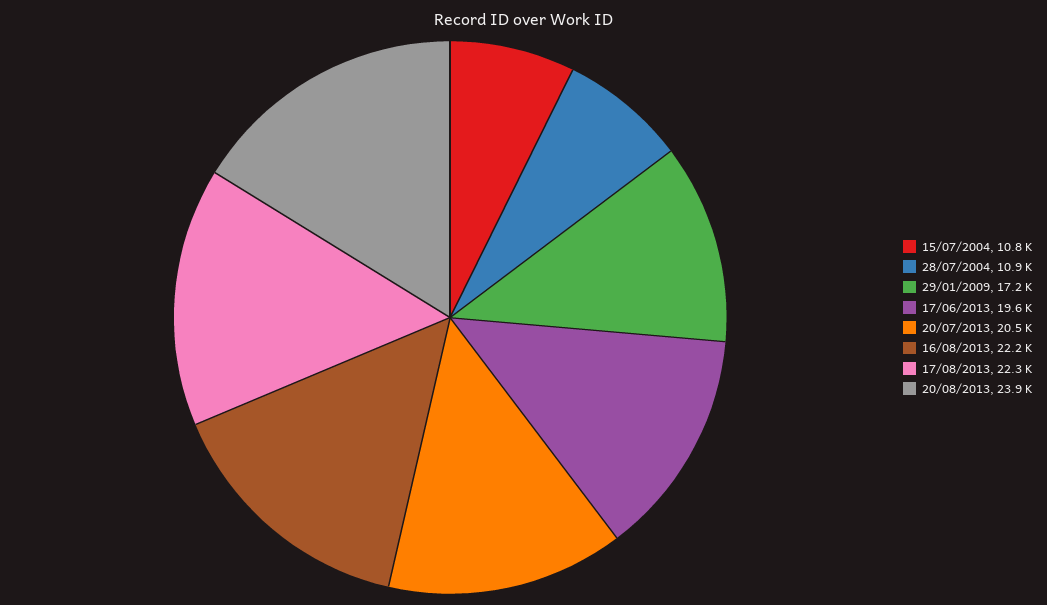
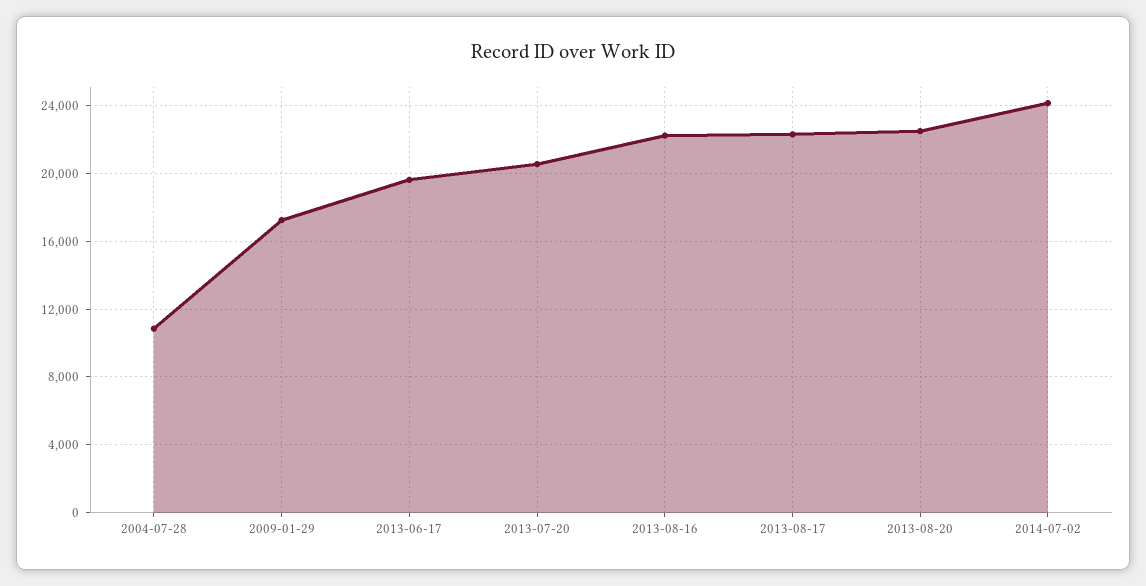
15/07/2004: 10800 -> none
20/08/2013: 23900 -> 22500
2014-07-02: none -> 24000

